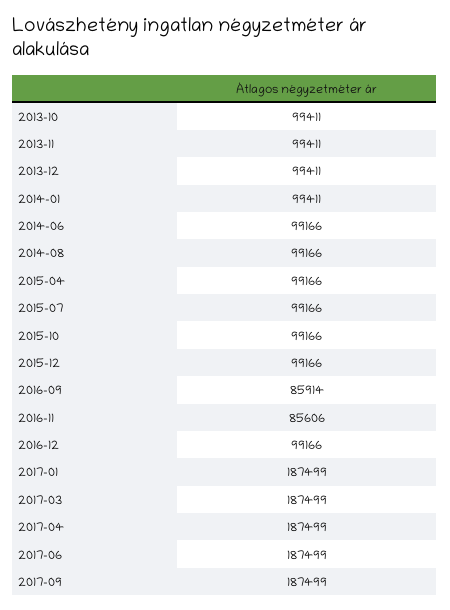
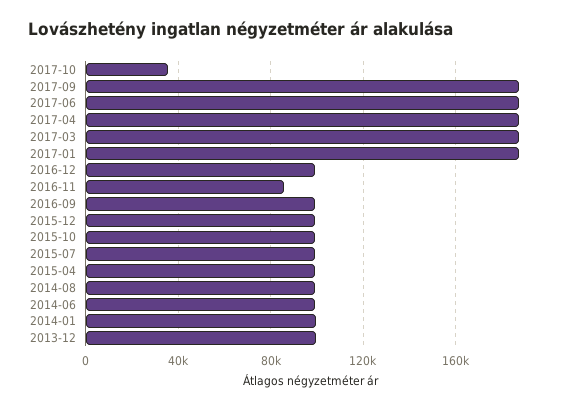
2013-10: 99411 -> none
2013-11: 99411 -> none
2016-09: 85914 -> 100000
2017-10: none -> 35000

